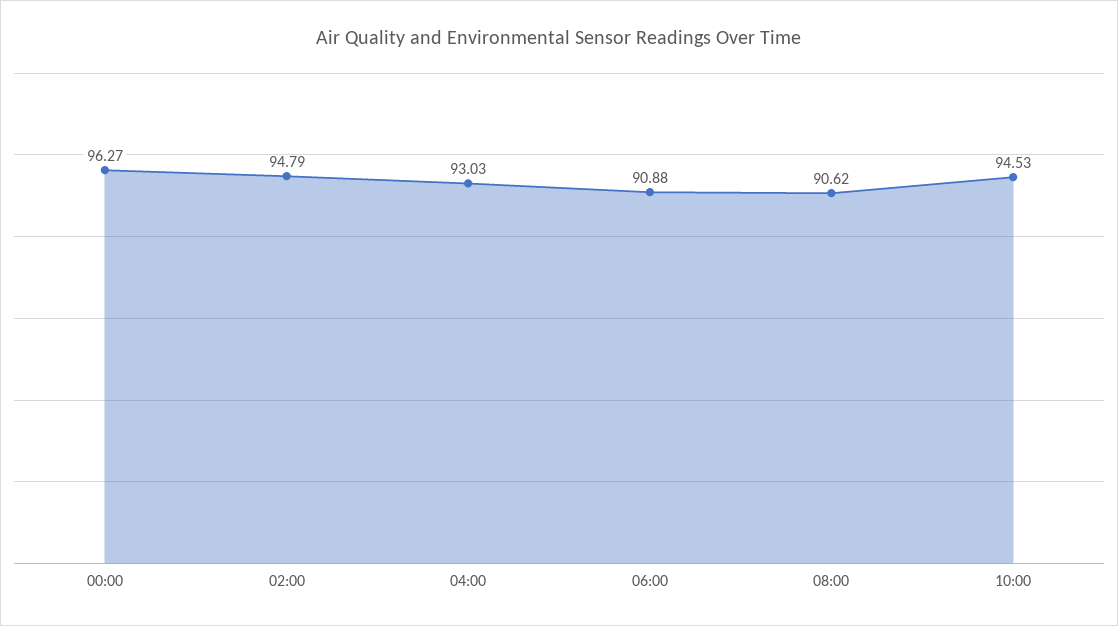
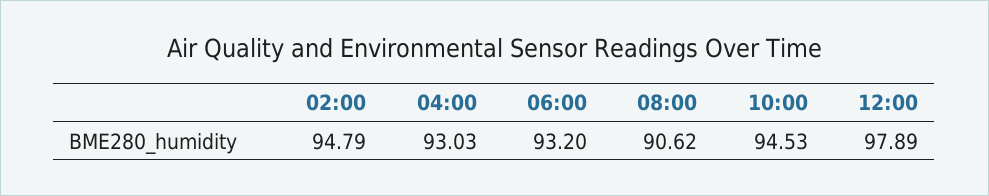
00:00: 96.27 -> none
06:00: 90.88 -> 93.2
12:00: none -> 97.89

